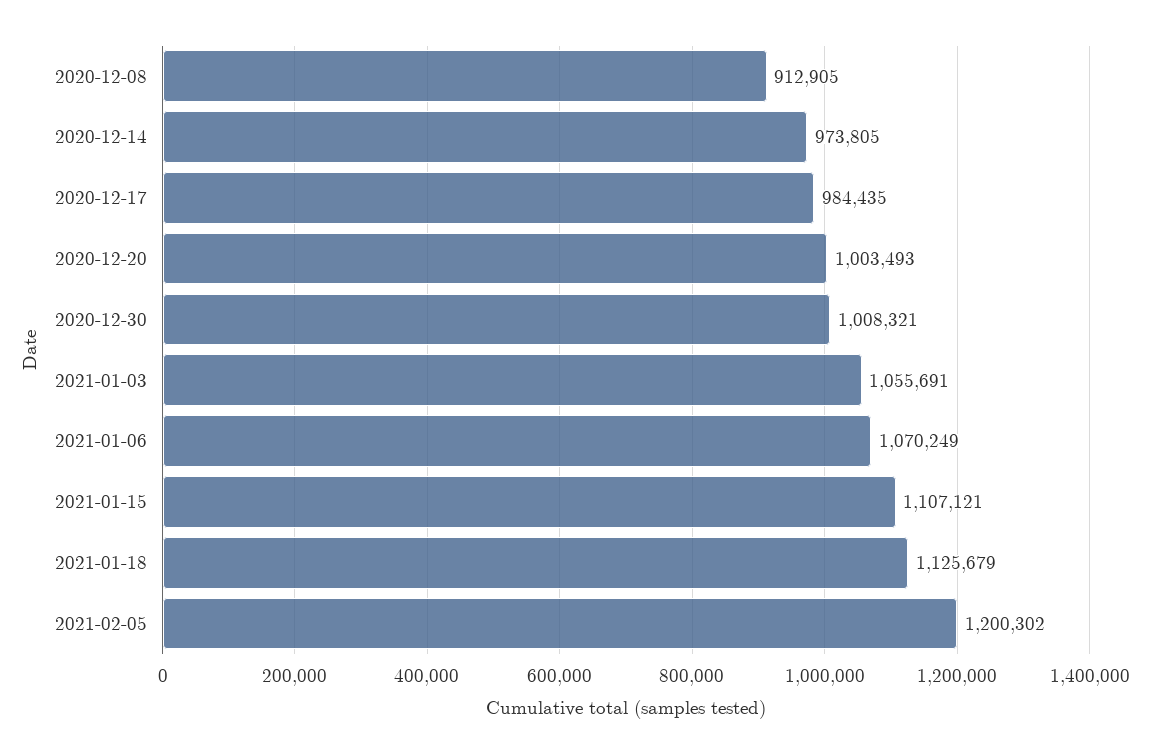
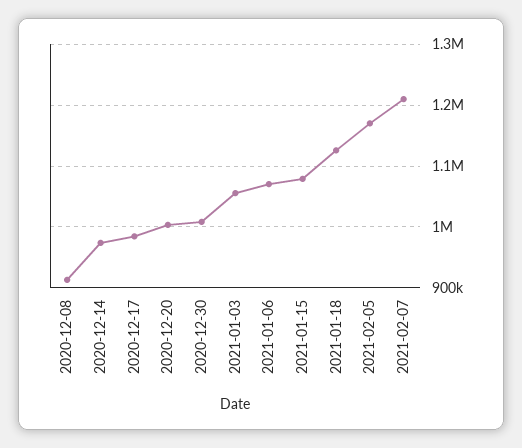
2021-01-15: 1107121 -> 1080000
2021-02-05: 1200302 -> 1170000
2021-02-07: none -> 1210000

